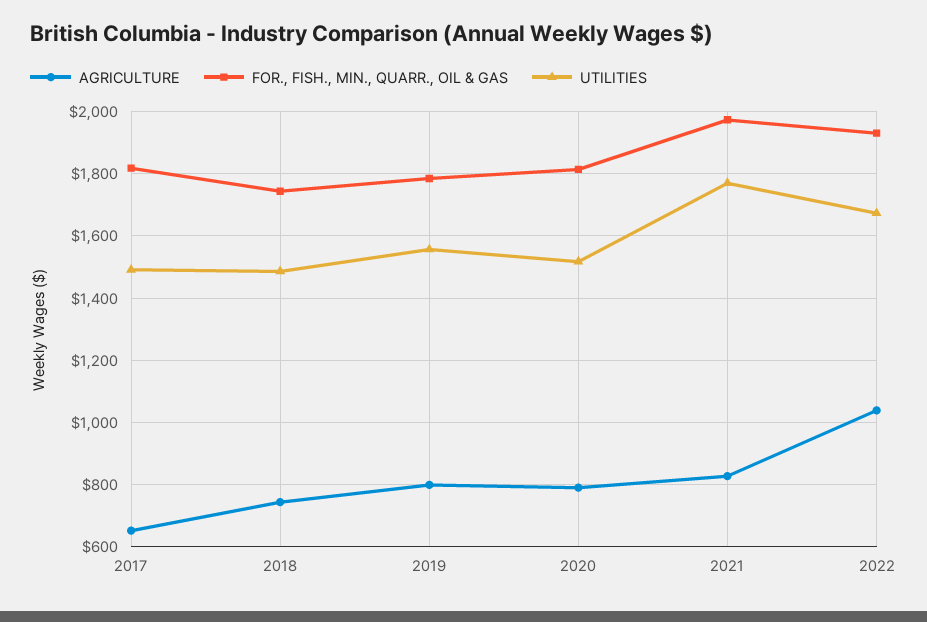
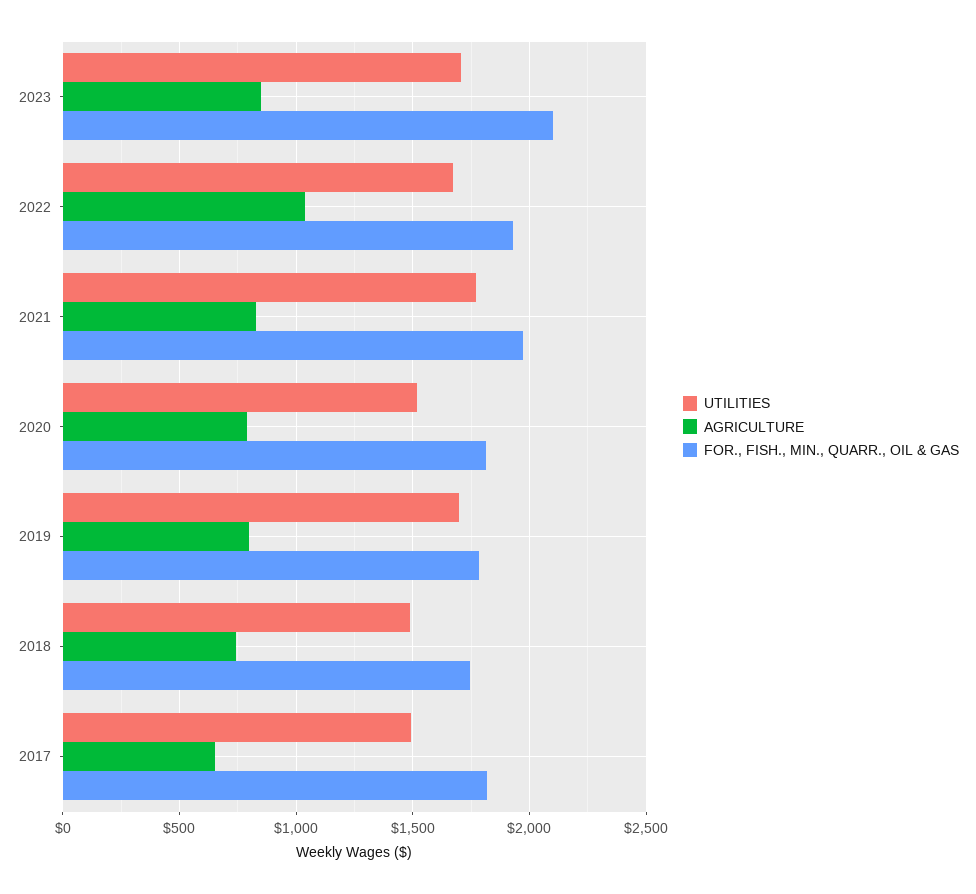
UTILITIES, 2019: 1560 -> 1700
UTILITIES, 2023: none -> 1700
AGRICULTURE, 2023: none -> 850
FOR., FISH., MIN., QUARR., OIL & GAS, 2023: none -> 2100

